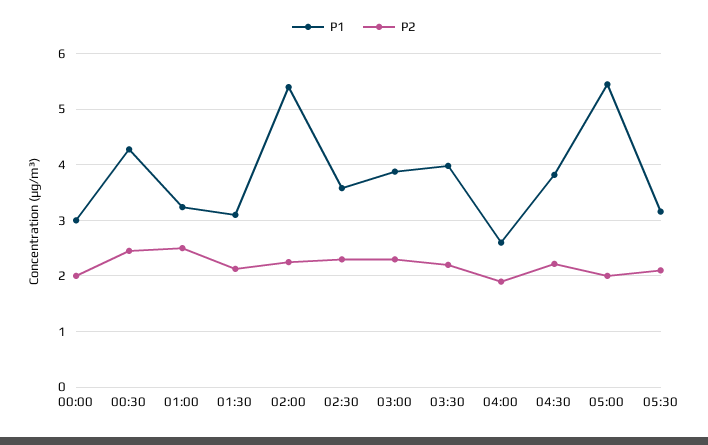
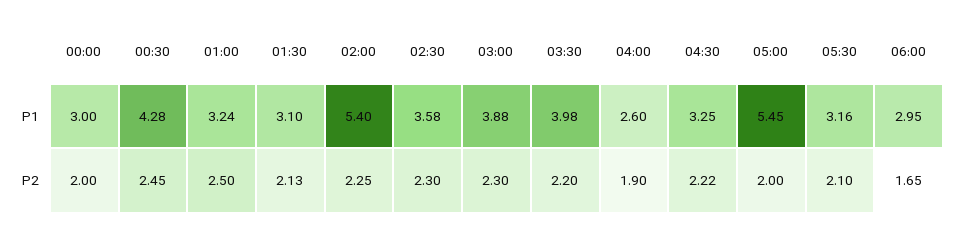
P1, 04:30: 3.8 -> 3.25
P1, 06:00: none -> 2.95
P2, 06:00: none -> 1.65

